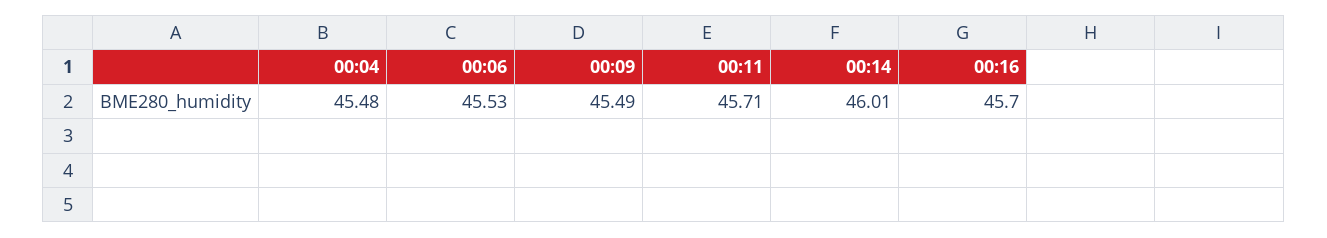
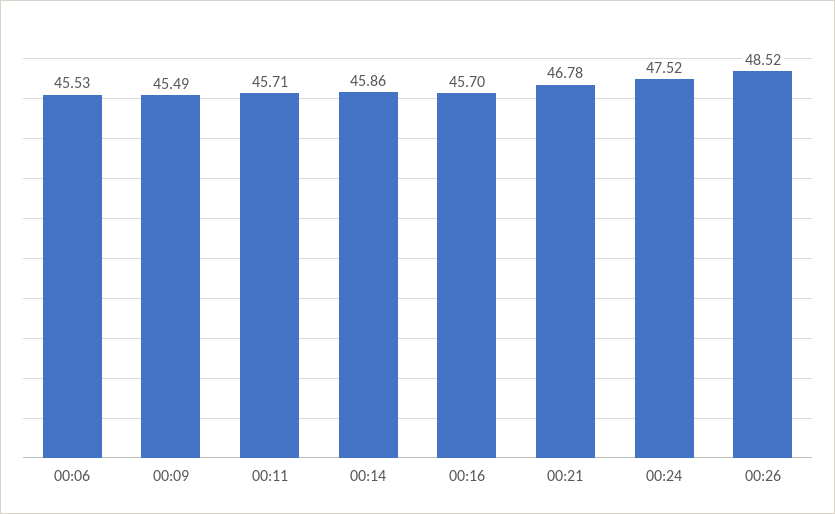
00:04: 45.48 -> none
00:14: 46.01 -> 45.86
00:21: none -> 46.78
00:24: none -> 47.52
00:26: none -> 48.52

